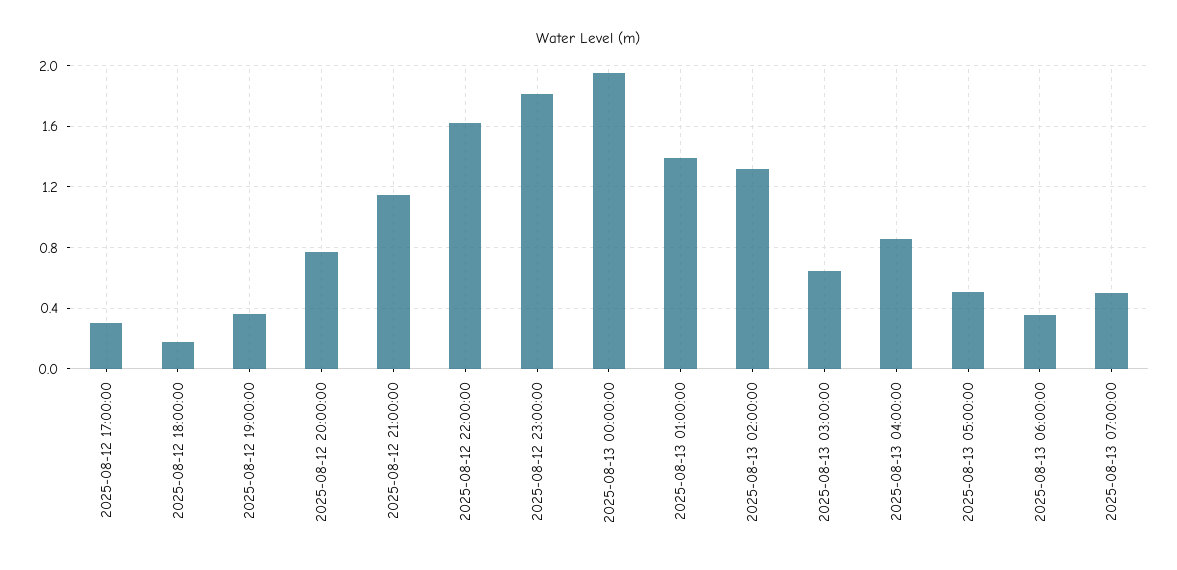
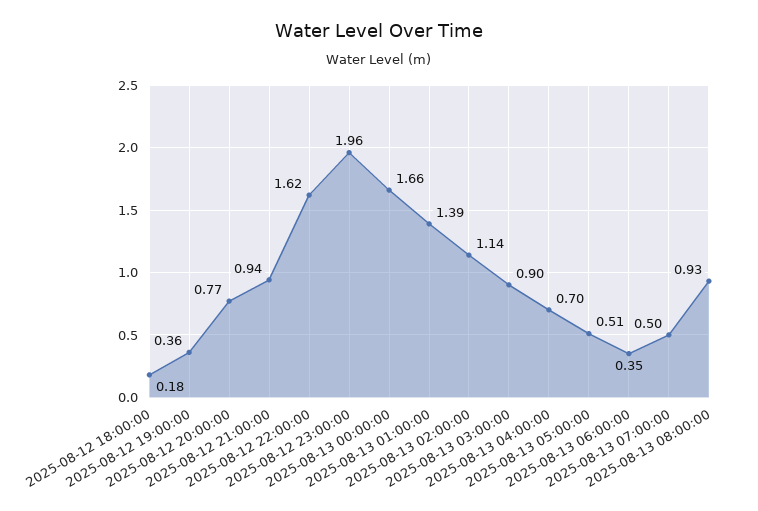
2025-08-12 17:00:00: 0.3 -> none
2025-08-12 21:00:00: 1.15 -> 0.94
2025-08-12 23:00:00: 1.8 -> 1.96
2025-08-13 00:00:00: 1.95 -> 1.66
2025-08-13 02:00:00: 1.3 -> 1.14
2025-08-13 03:00:00: 0.65 -> 0.9
2025-08-13 04:00:00: 0.85 -> 0.7
2025-08-13 08:00:00: none -> 0.93

